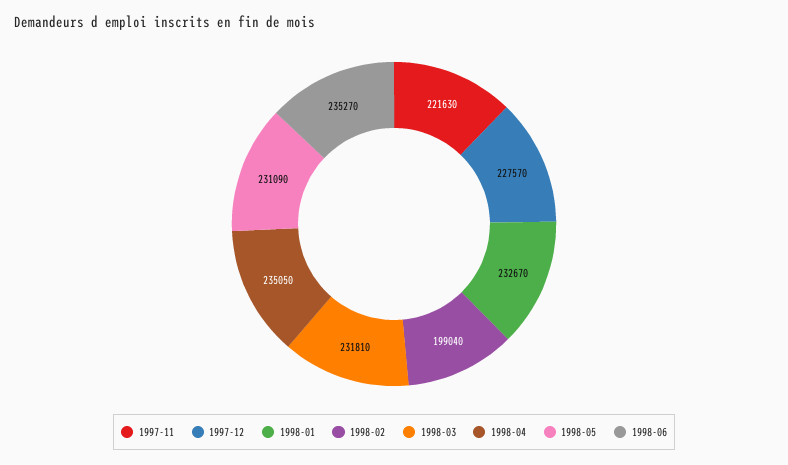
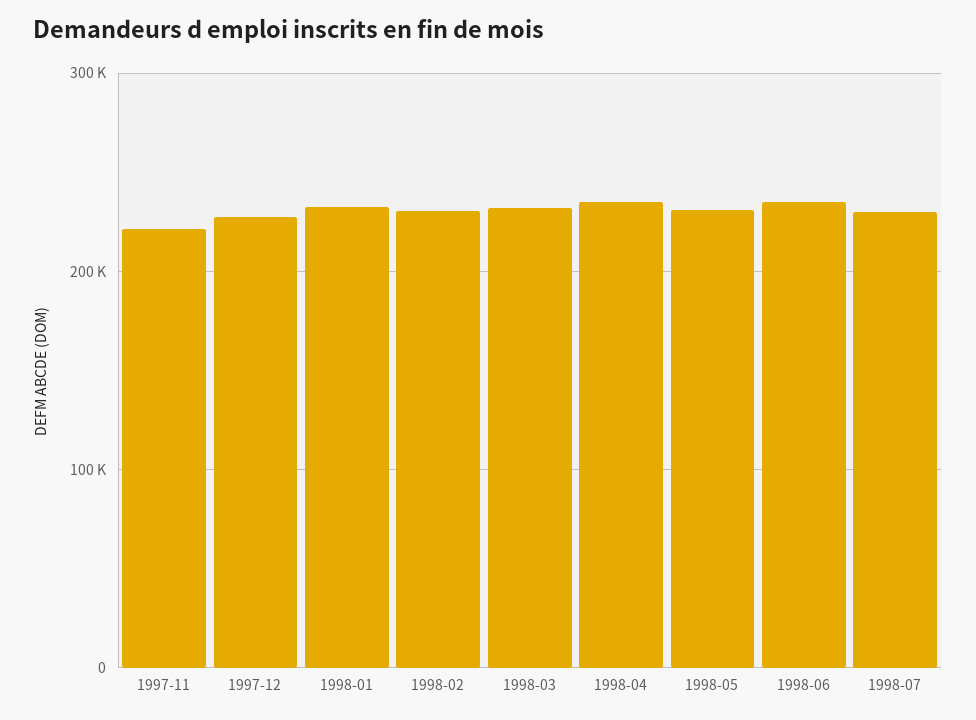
1998-02: 199040 -> 230000
1998-07: none -> 230000

